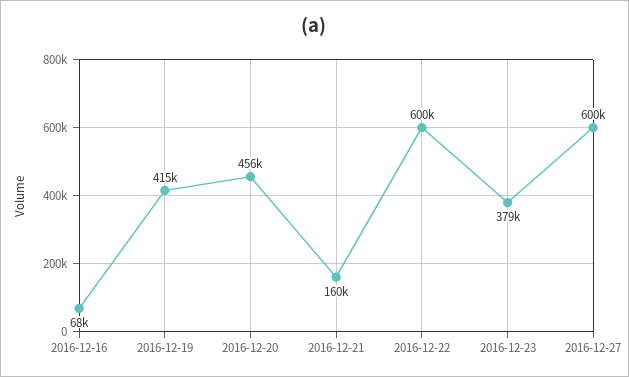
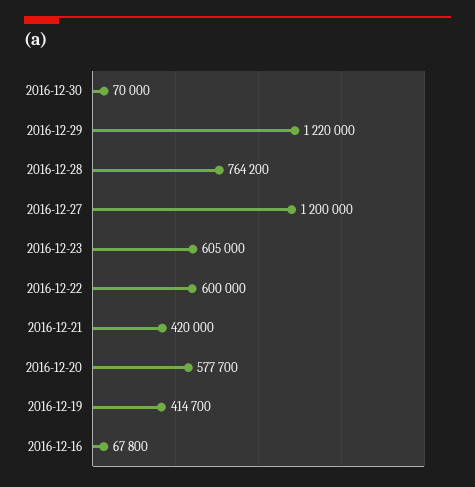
2016-12-20: 456000 -> 577700
2016-12-21: 160000 -> 420000
2016-12-23: 379000 -> 605000
2016-12-27: 600000 -> 1200000
2016-12-30: none -> 70000
2016-12-29: none -> 1220000
2016-12-28: none -> 764200

